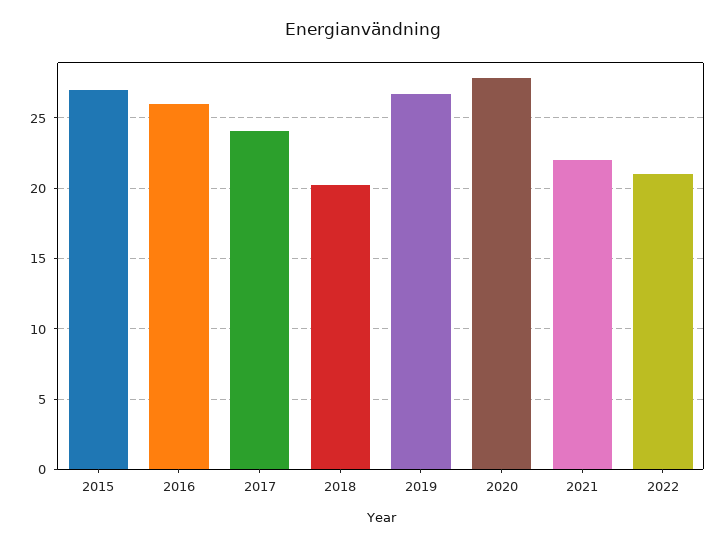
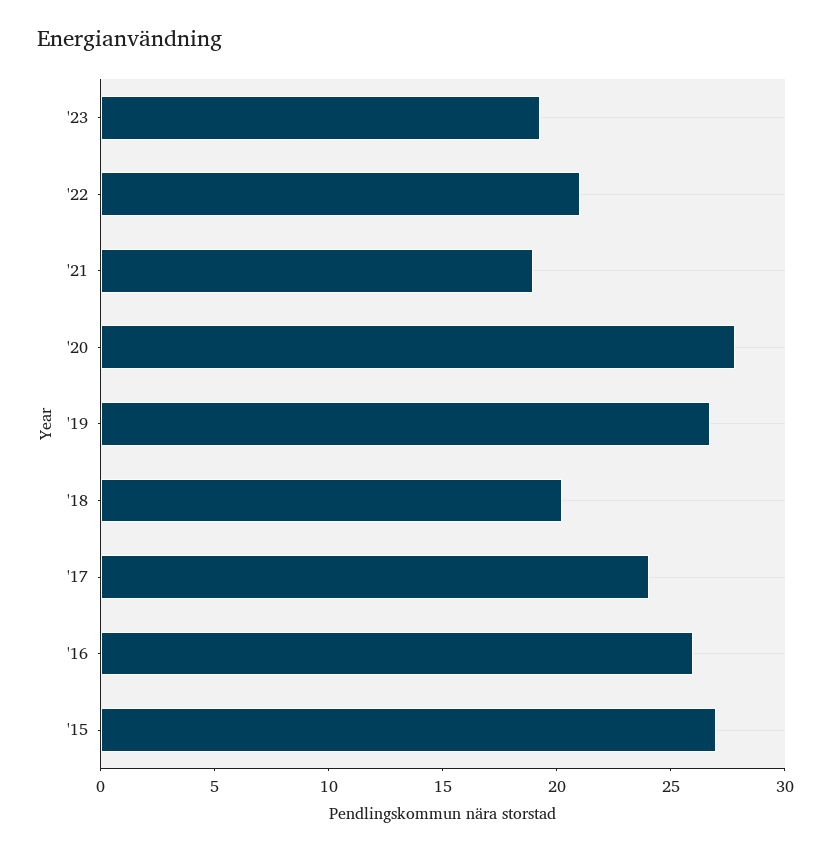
2021: 22 -> 19
'23: none -> 19

